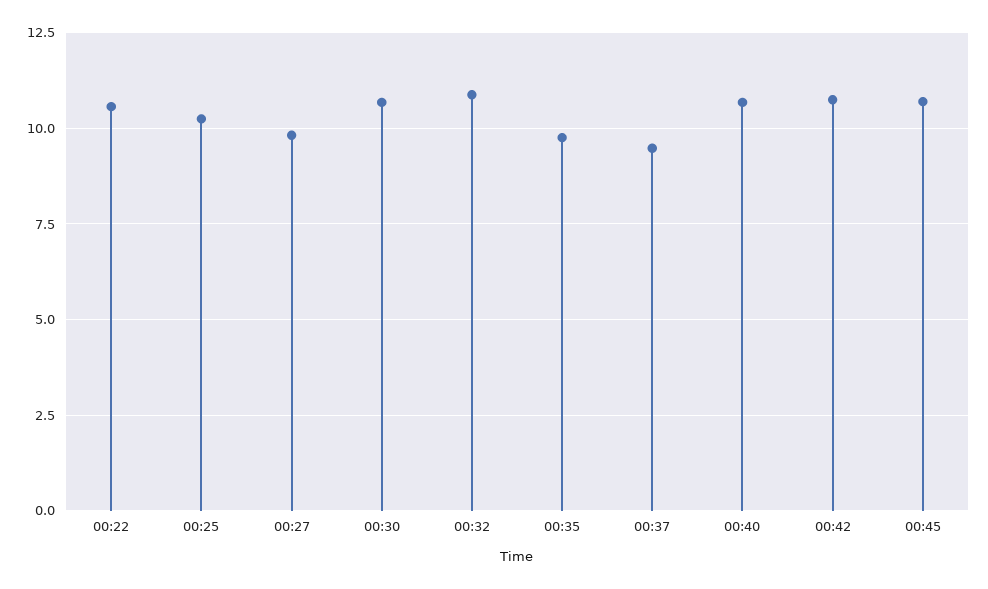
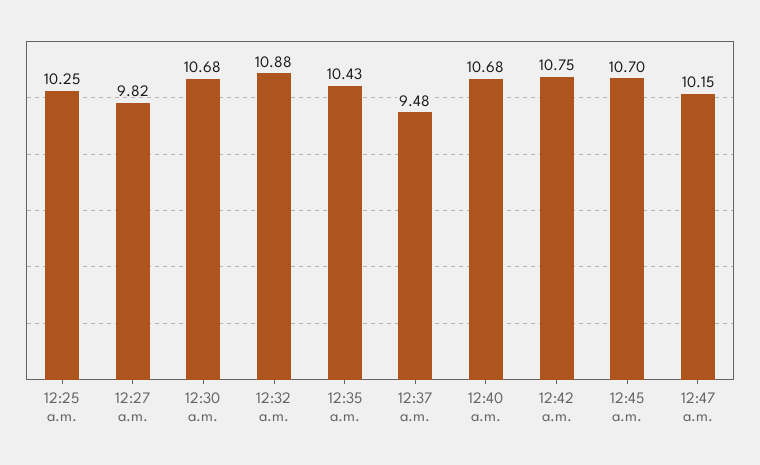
00:22: 10.5 -> none
00:35: 9.75 -> 10.43
12:47 a.m.: none -> 10.15

